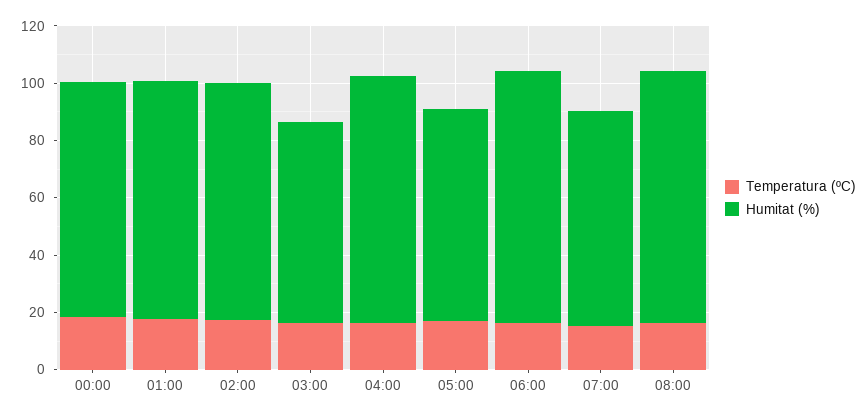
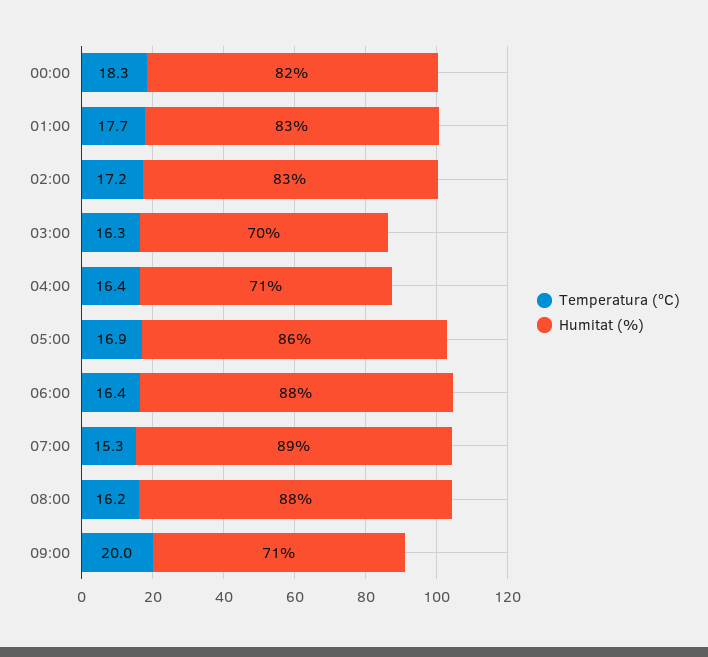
Humitat (%), 04:00: 85 -> 71
Humitat (%), 05:00: 75 -> 86
Humitat (%), 07:00: 75 -> 89
Temperatura (ºC), 09:00: none -> 20
Humitat (%), 09:00: none -> 71

